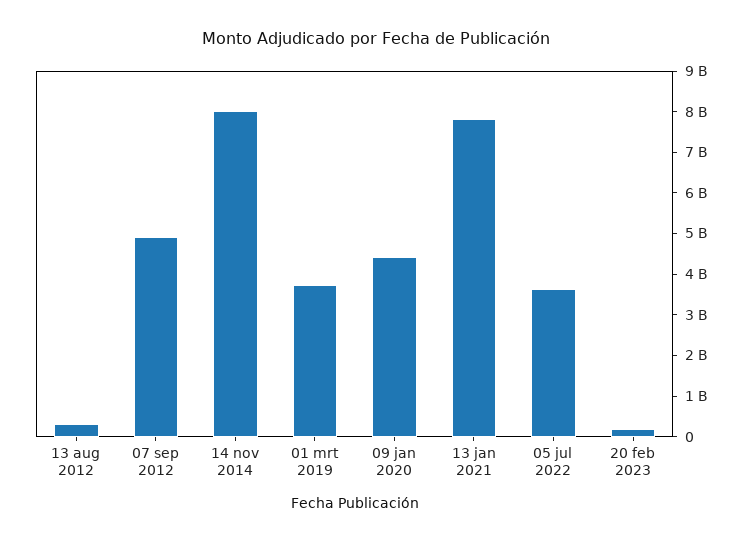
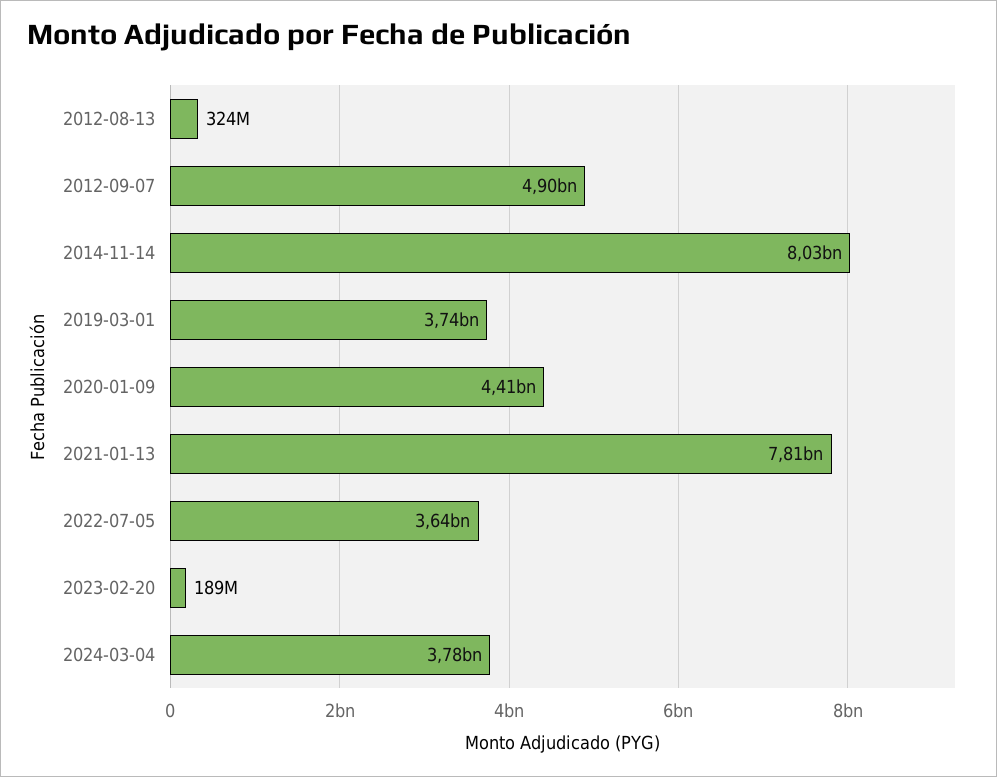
2024-03-04: none -> 3780000000

